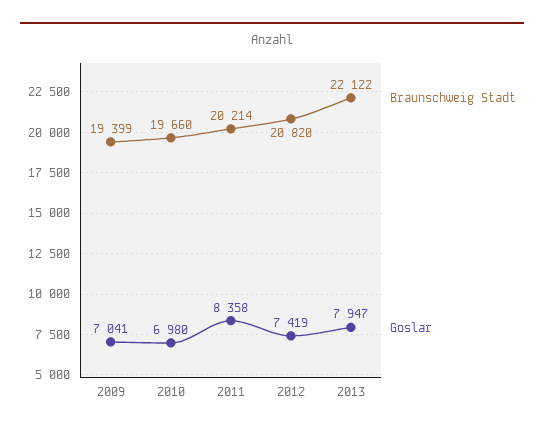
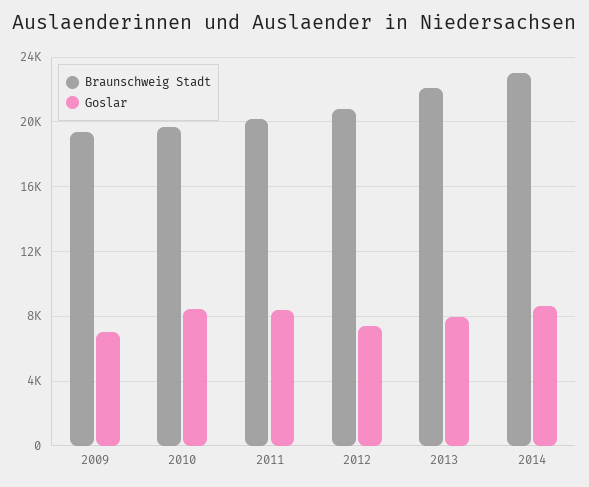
Goslar, 2010: 6980 -> 8500
Braunschweig Stadt, 2014: none -> 23000
Goslar, 2014: none -> 8500

